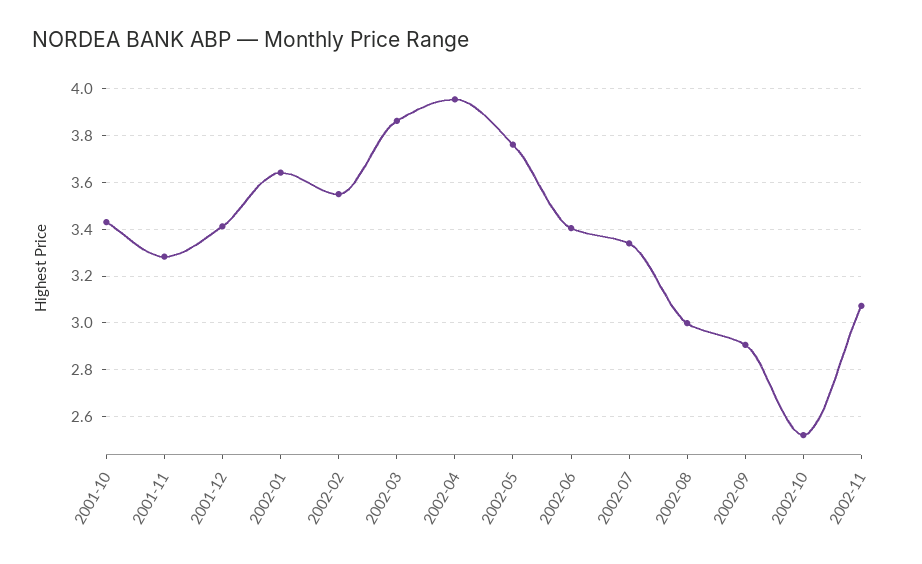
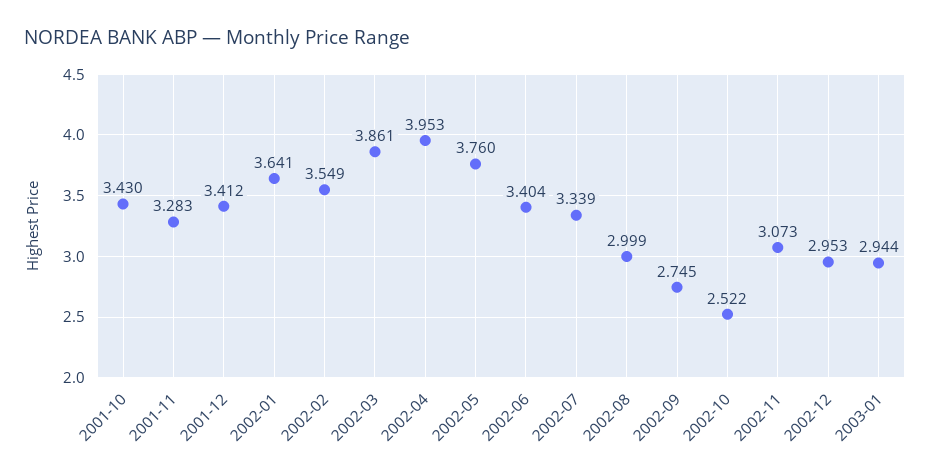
2002-09: 2.9 -> 2.745
2002-12: none -> 2.953
2003-01: none -> 2.944

